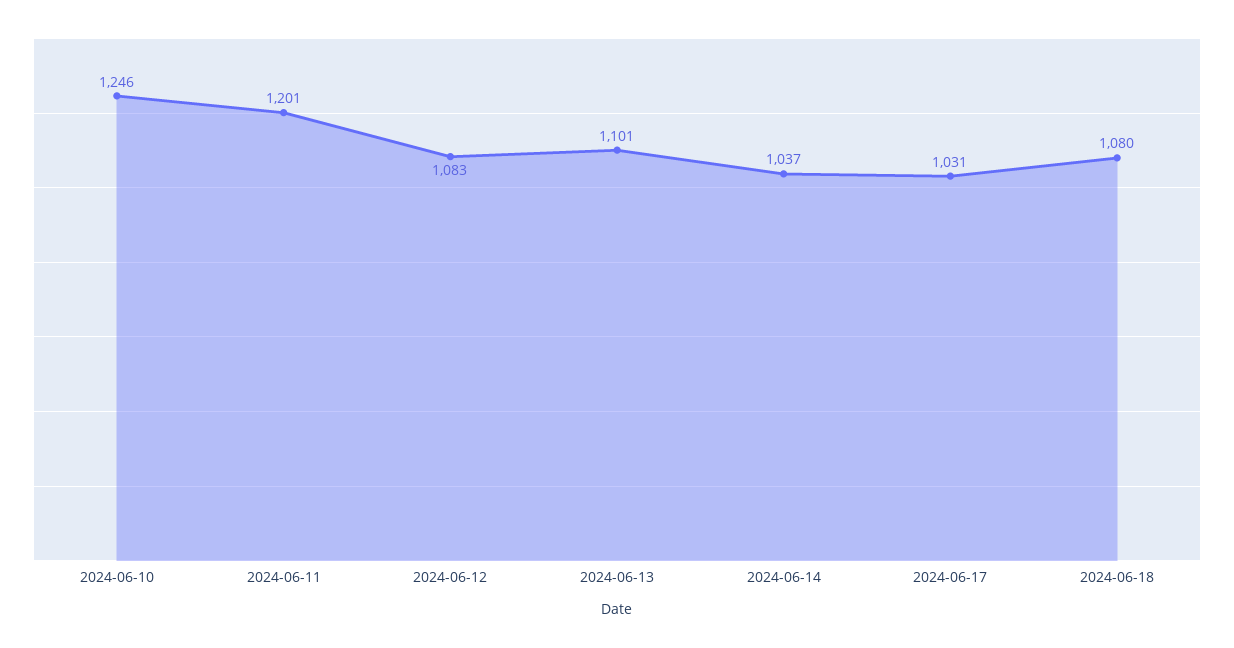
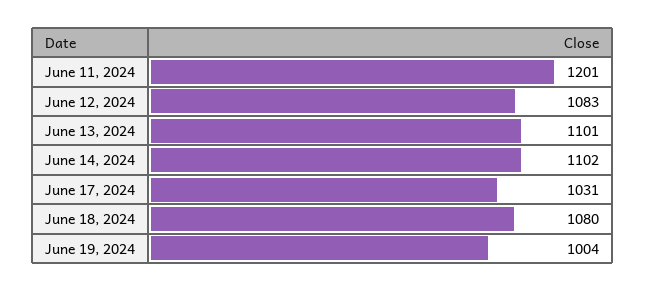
2024-06-10: 1246 -> none
2024-06-14: 1037 -> 1102
June 19, 2024: none -> 1004

